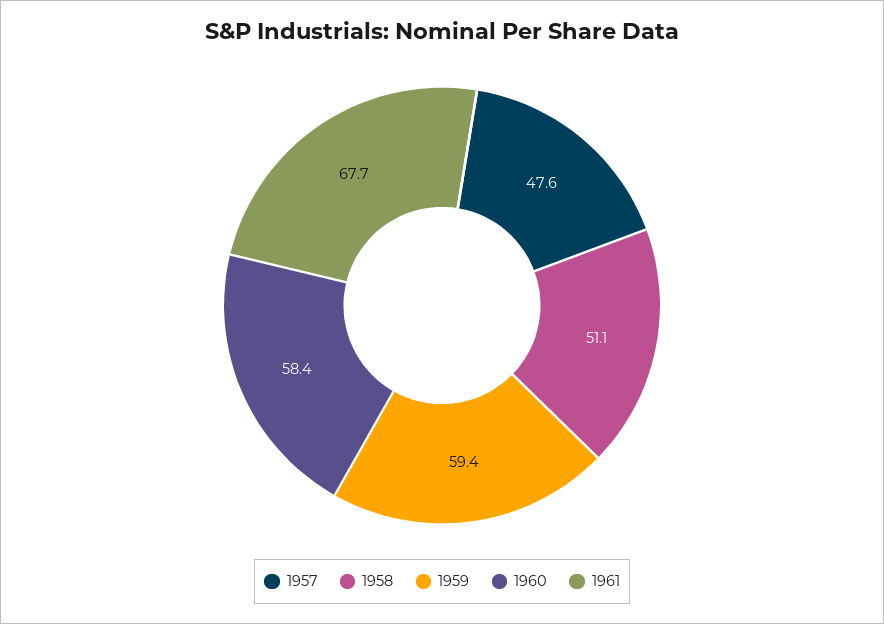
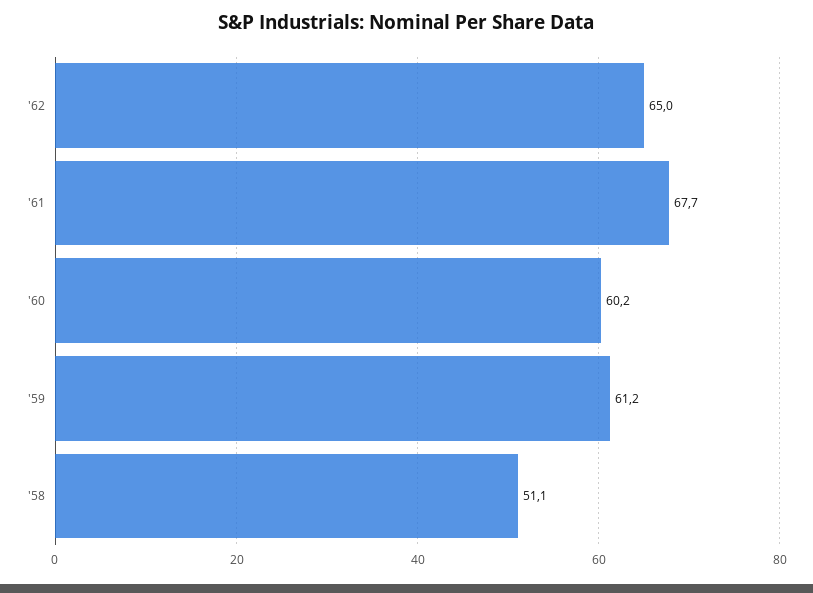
1957: 47.6 -> none
1959: 59.4 -> 61.2
1960: 58.4 -> 60.2
'62: none -> 65

